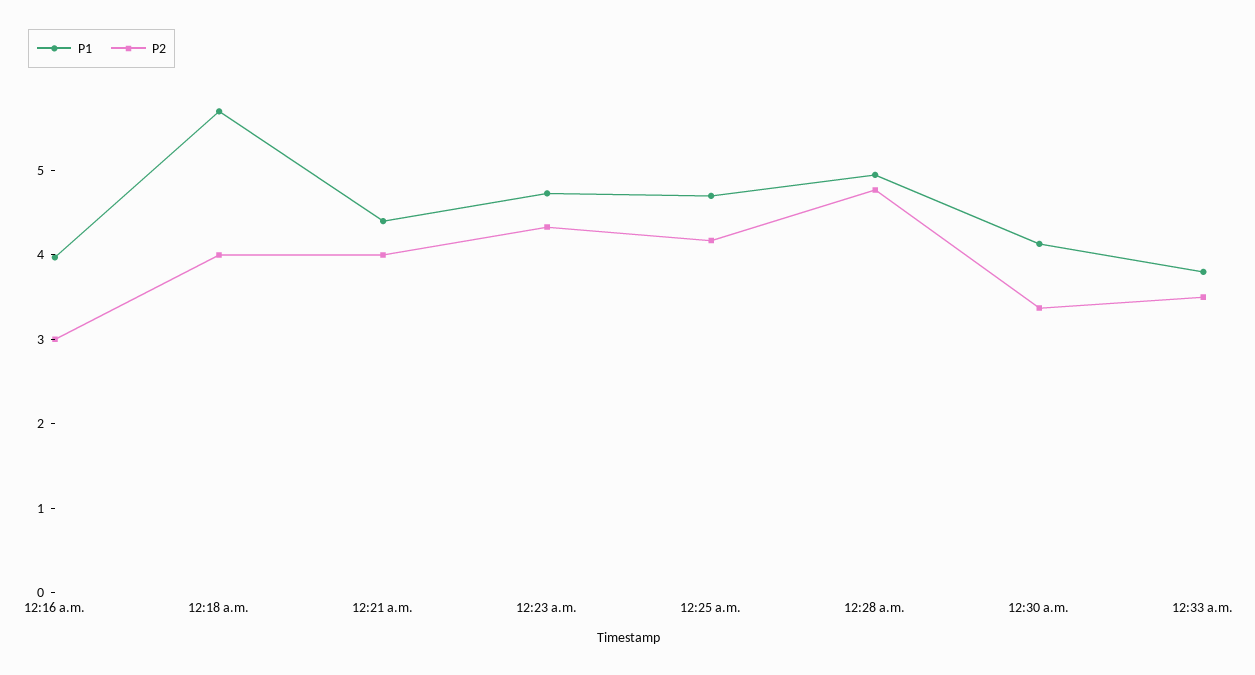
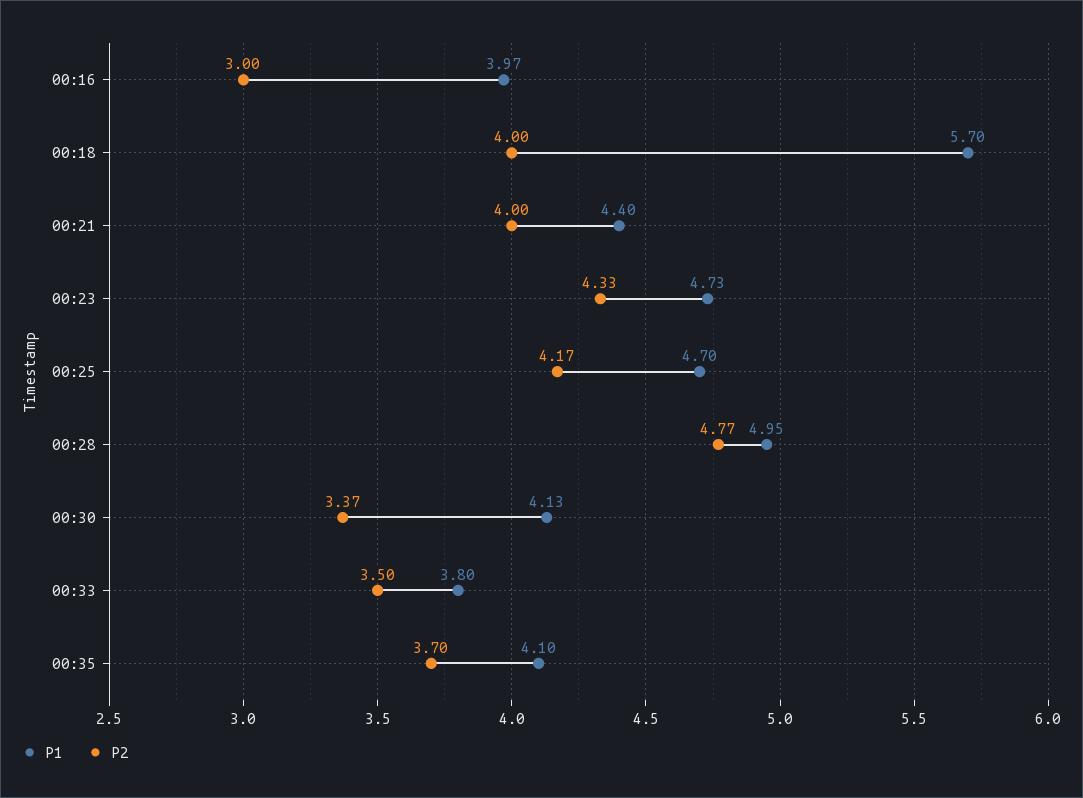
P1, 00:35: none -> 4.1
P2, 00:35: none -> 3.7

